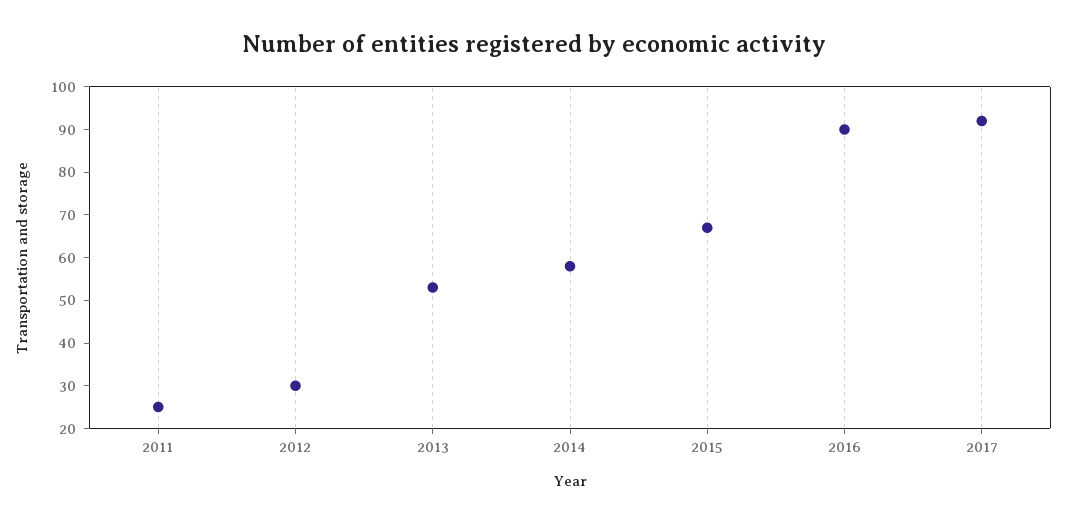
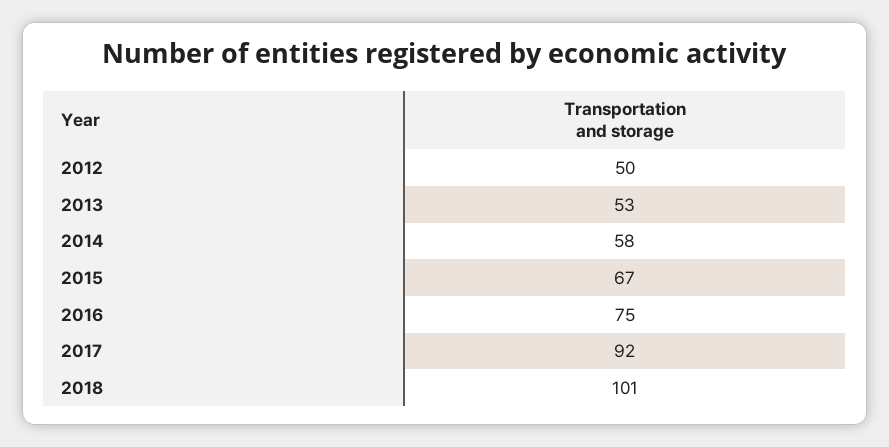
2011: 25 -> none
2012: 30 -> 50
2016: 90 -> 75
2018: none -> 101

